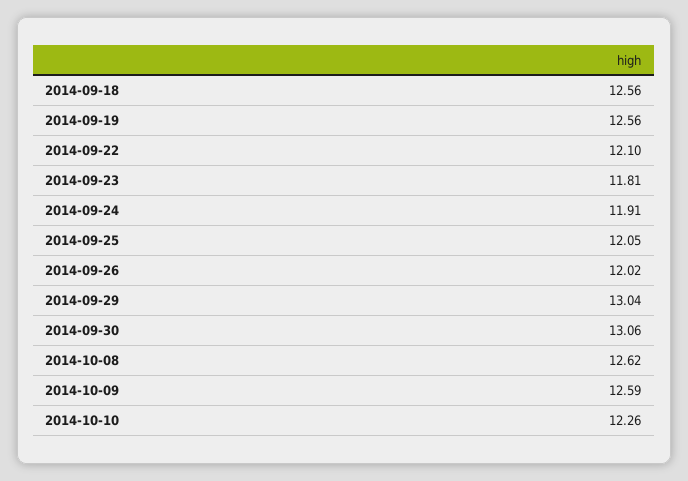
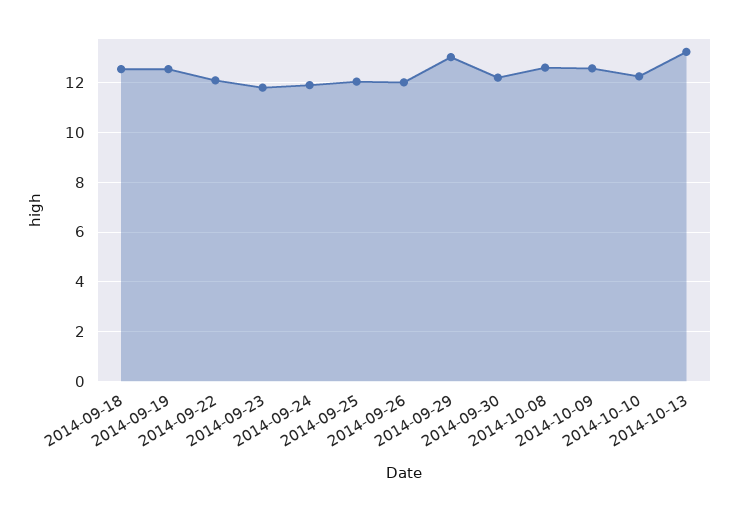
2014-09-30: 13.06 -> 12.25
2014-10-13: none -> 13.25

